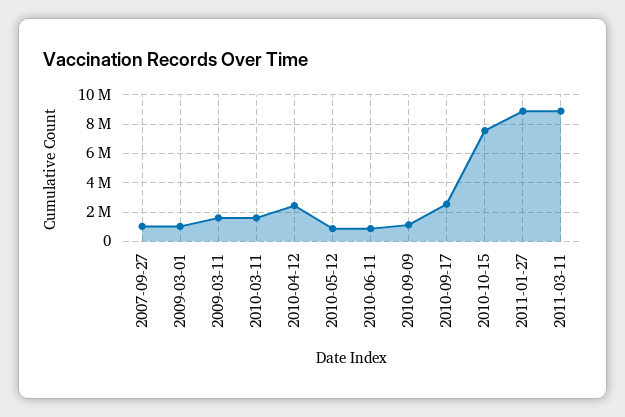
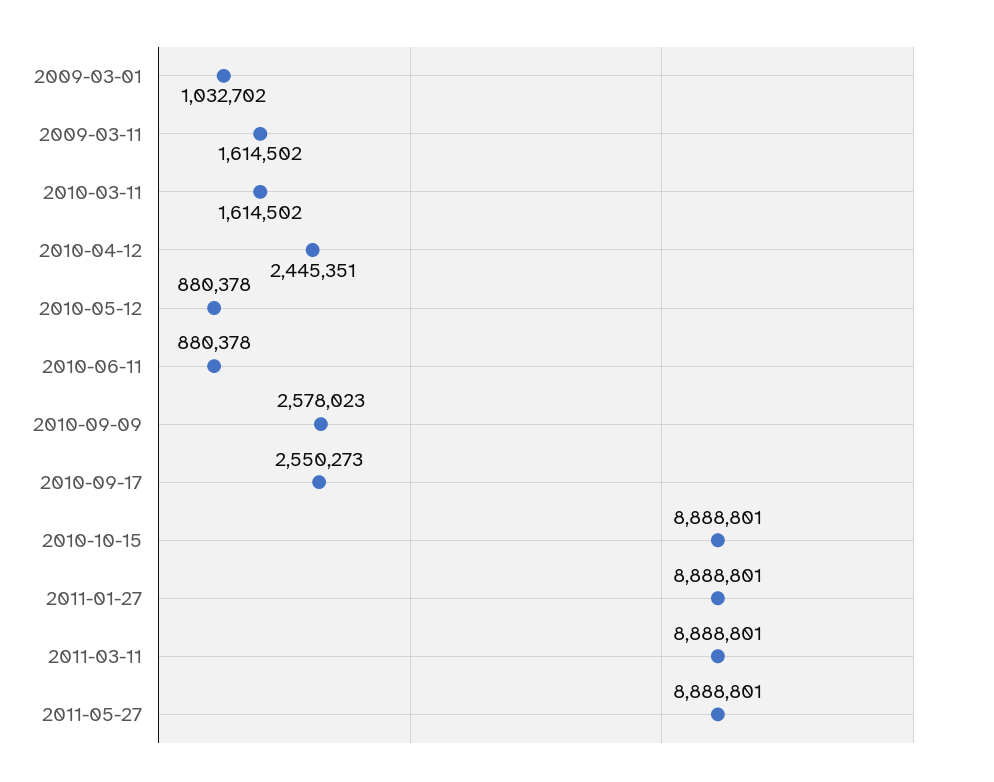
2007-09-27: 1000000 -> none
2010-09-09: 1000000 -> 2578023
2010-10-15: 7500000 -> 8888801
2011-05-27: none -> 8888801

